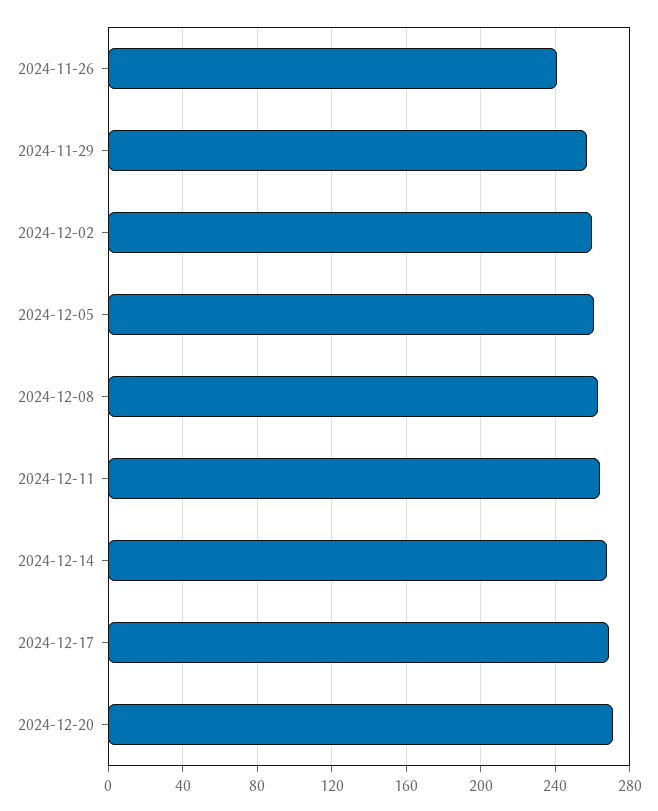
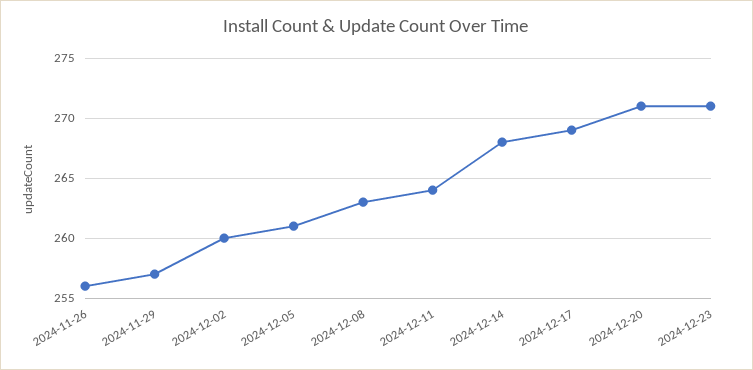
2024-11-26: 240 -> 256
2024-12-23: none -> 271

